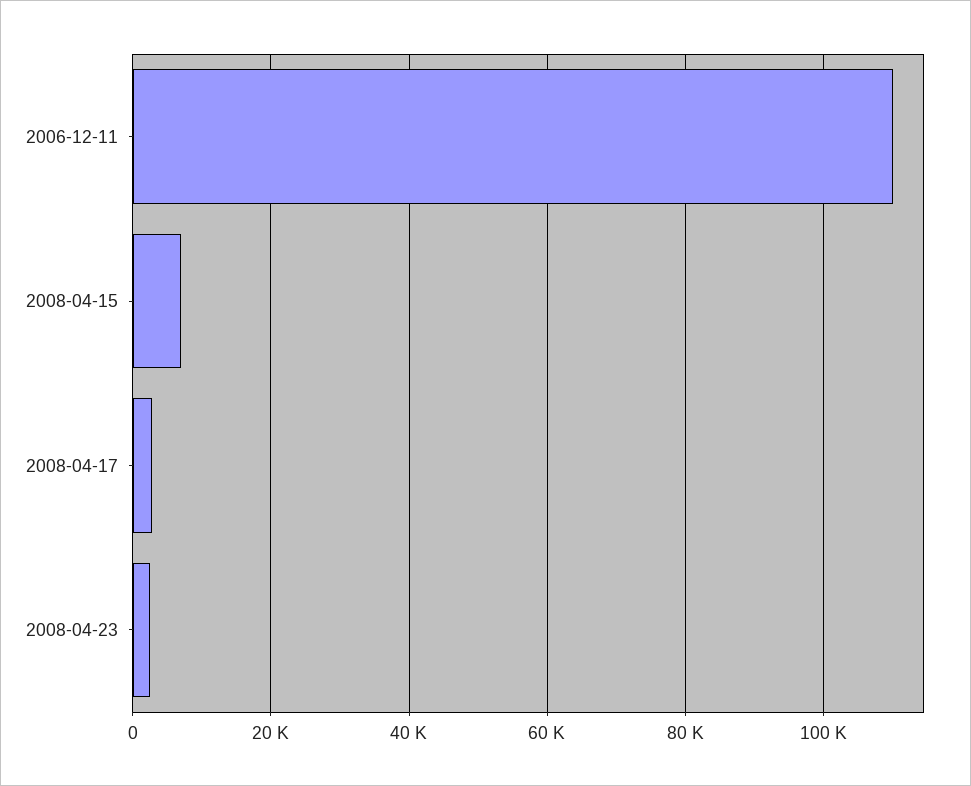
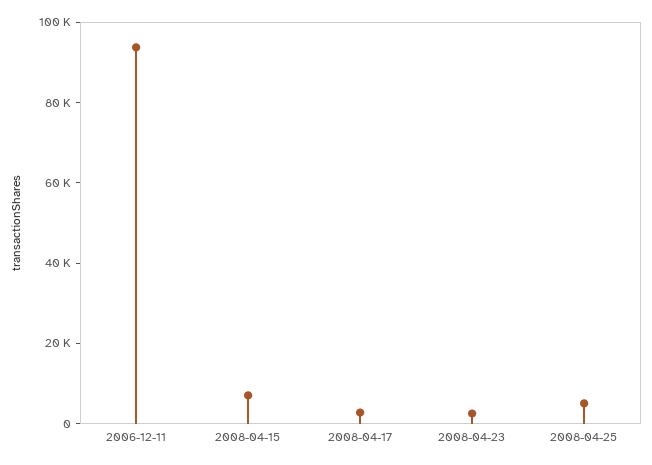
2006-12-11: 110000 -> 95000
2008-04-25: none -> 5000

